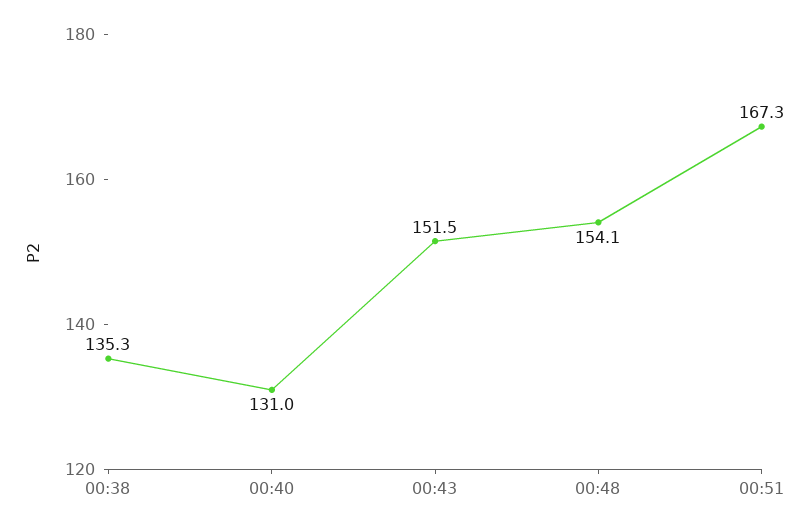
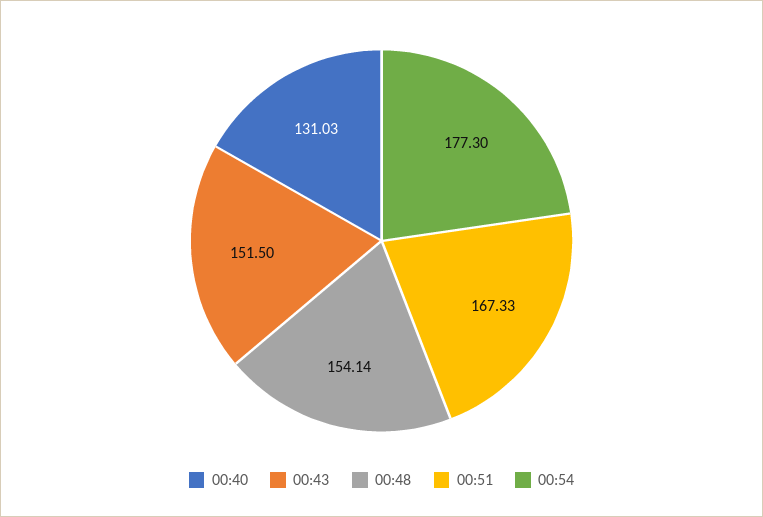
00:38: 135.3 -> none
00:54: none -> 177.3

